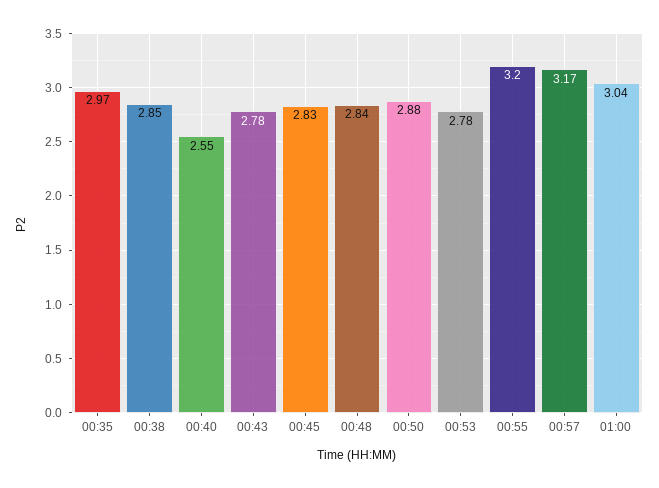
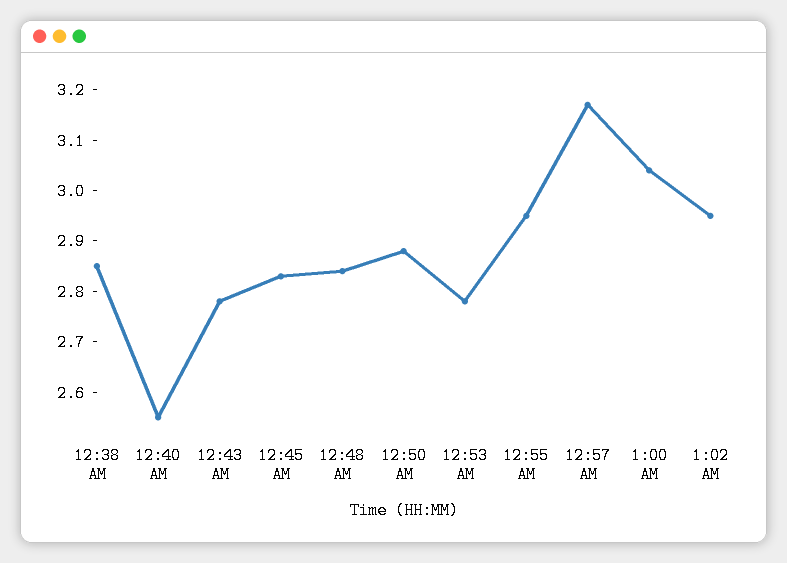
00:35: 2.97 -> none
00:55: 3.2 -> 2.95
1:02 AM: none -> 2.95

